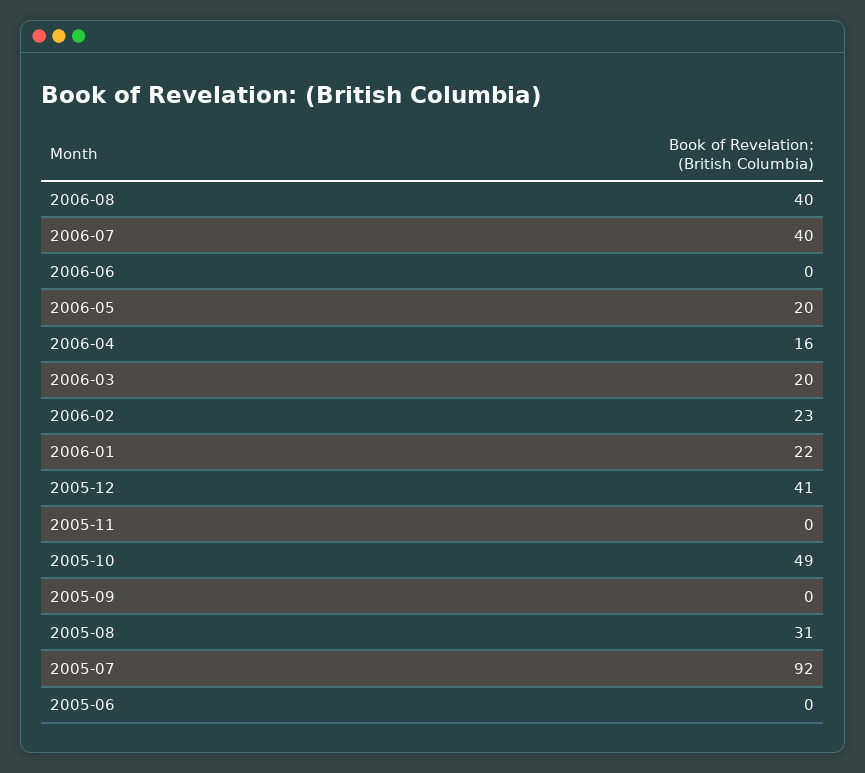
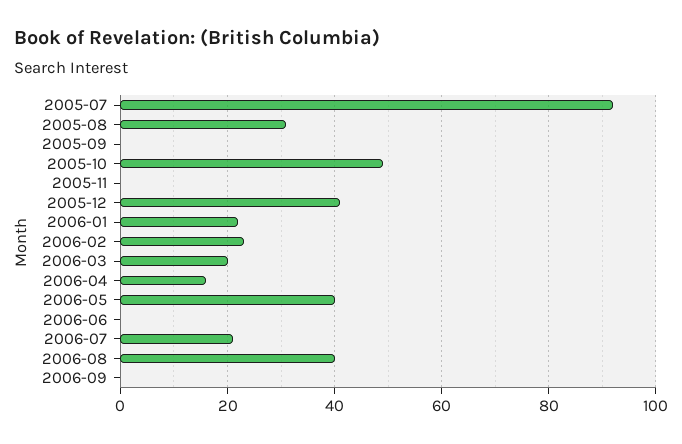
2006-07: 40 -> 20
2006-05: 20 -> 40
2005-06: 0 -> none
2006-09: none -> 0

